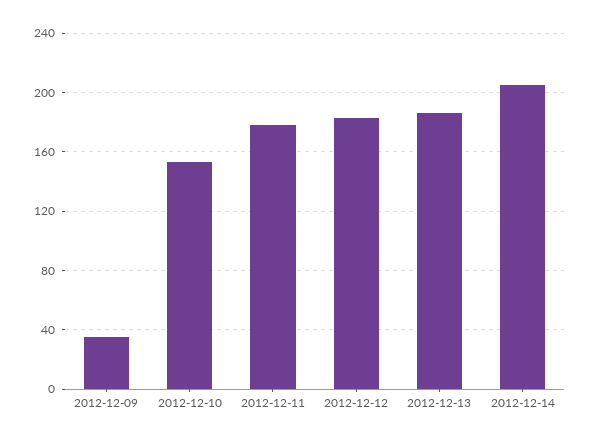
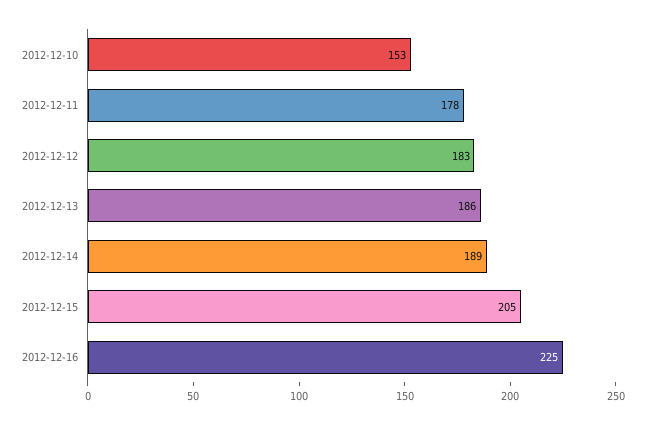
2012-12-09: 35 -> none
2012-12-14: 205 -> 189
2012-12-15: none -> 205
2012-12-16: none -> 225

